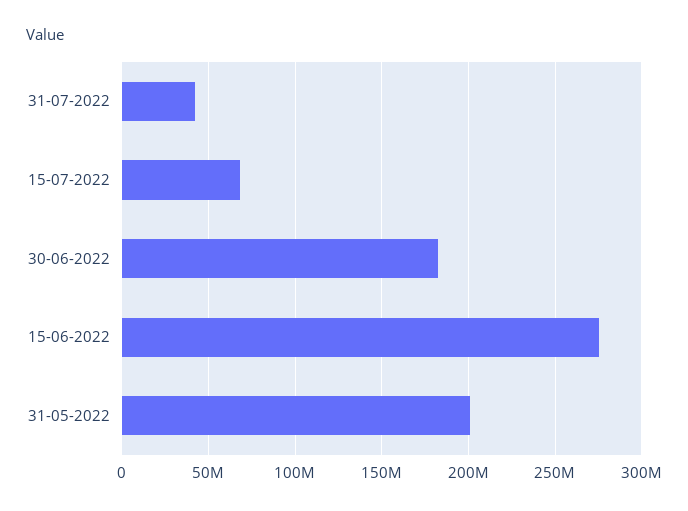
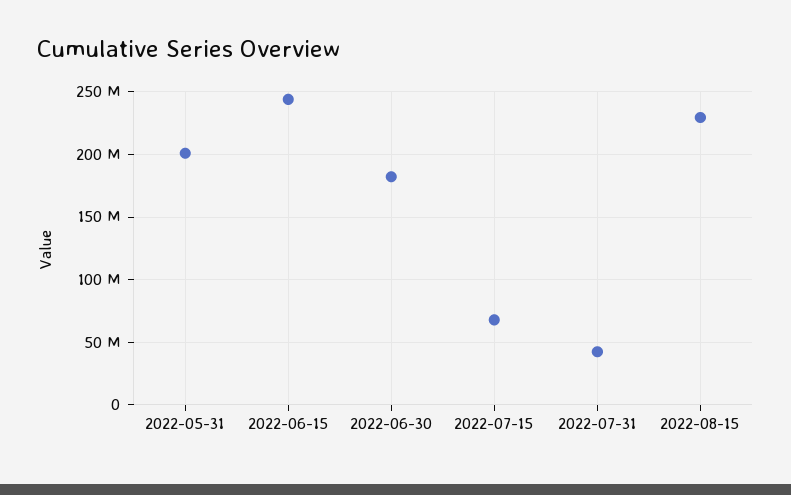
15-06-2022: 275000000 -> 245000000
2022-08-15: none -> 230000000

